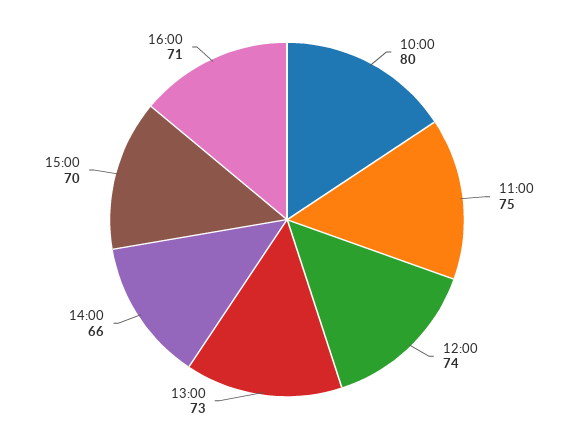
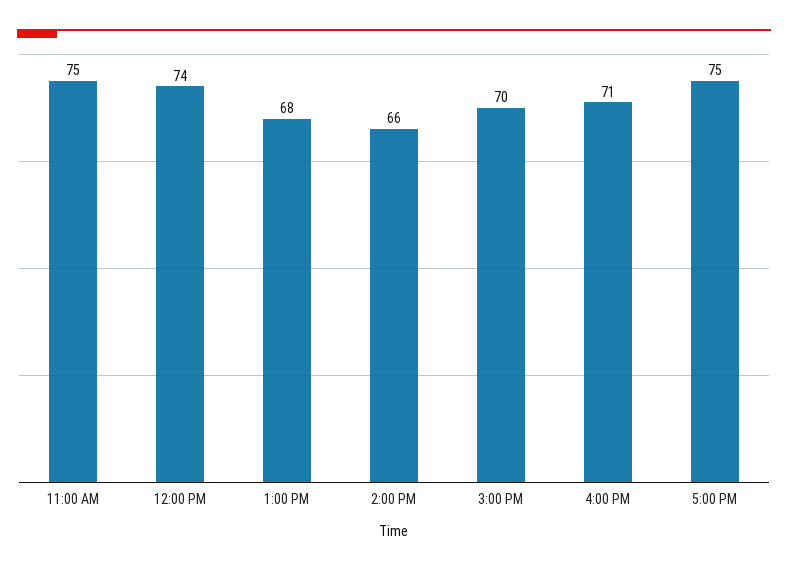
10:00: 80 -> none
13:00: 73 -> 68
5:00 PM: none -> 75

